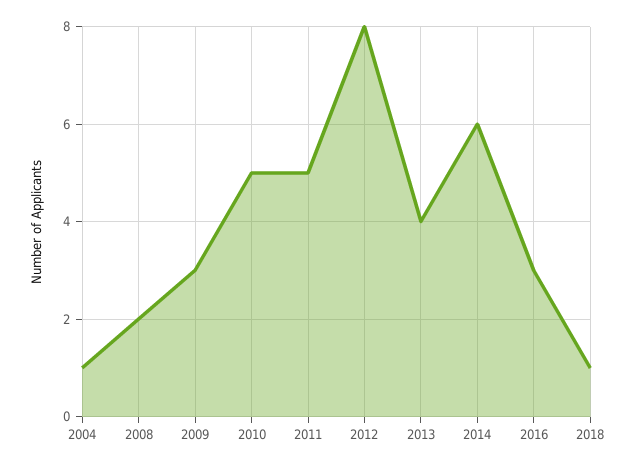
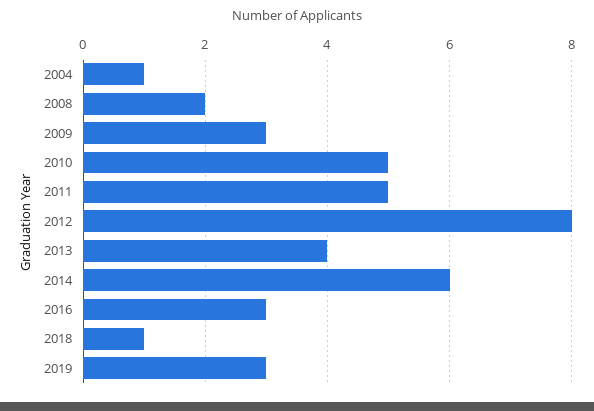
2019: none -> 3

